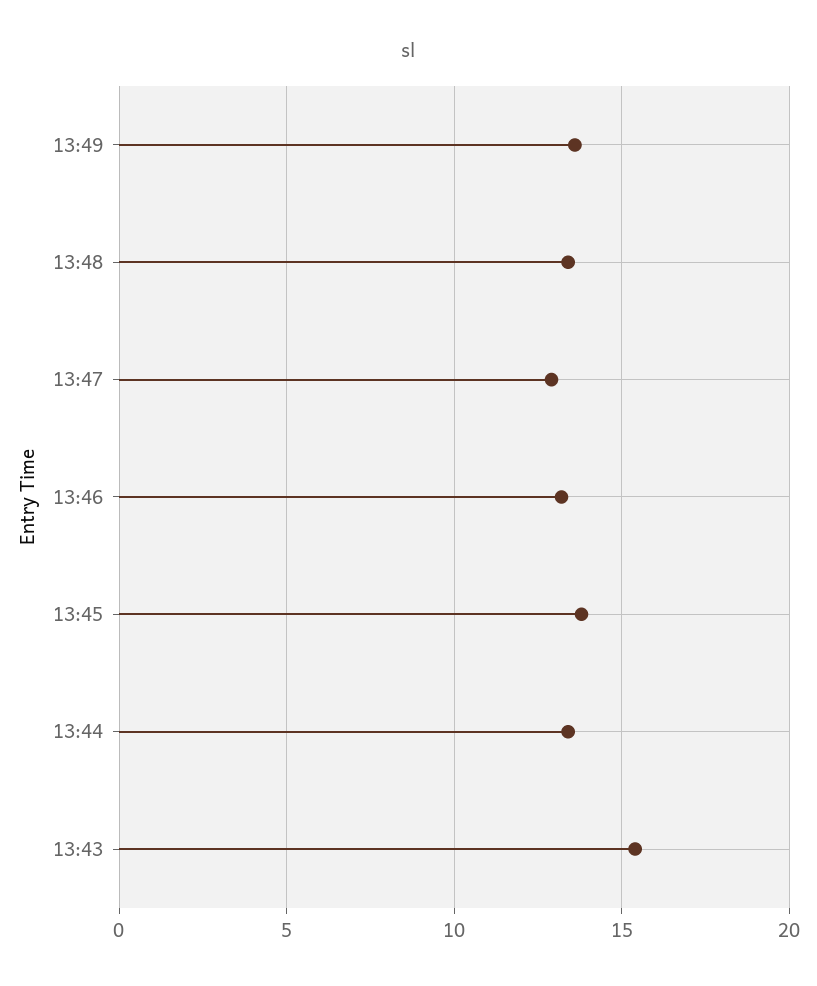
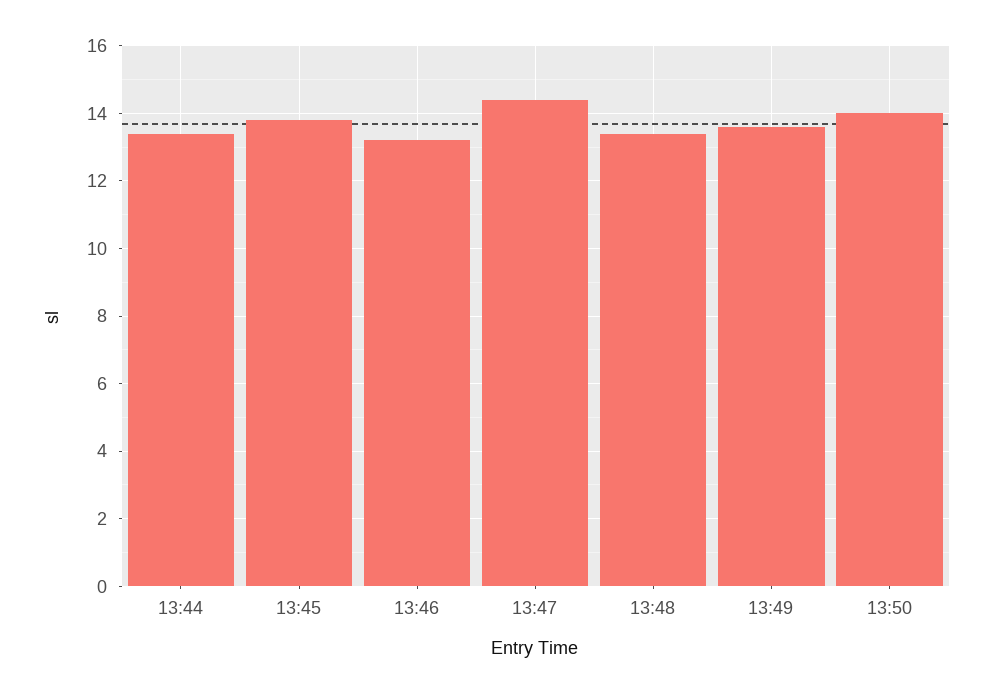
13:47: 13 -> 14.5
13:43: 15.5 -> none
13:50: none -> 14

